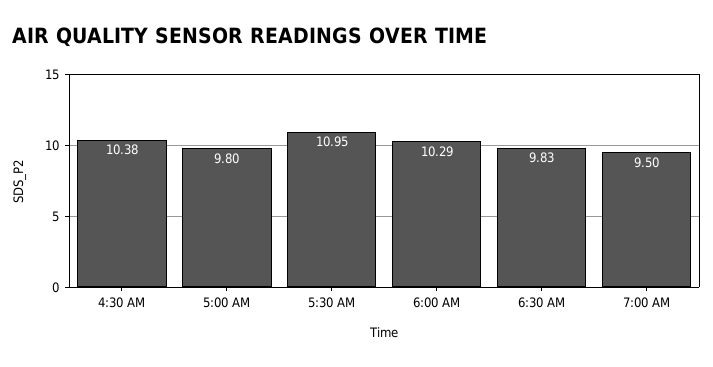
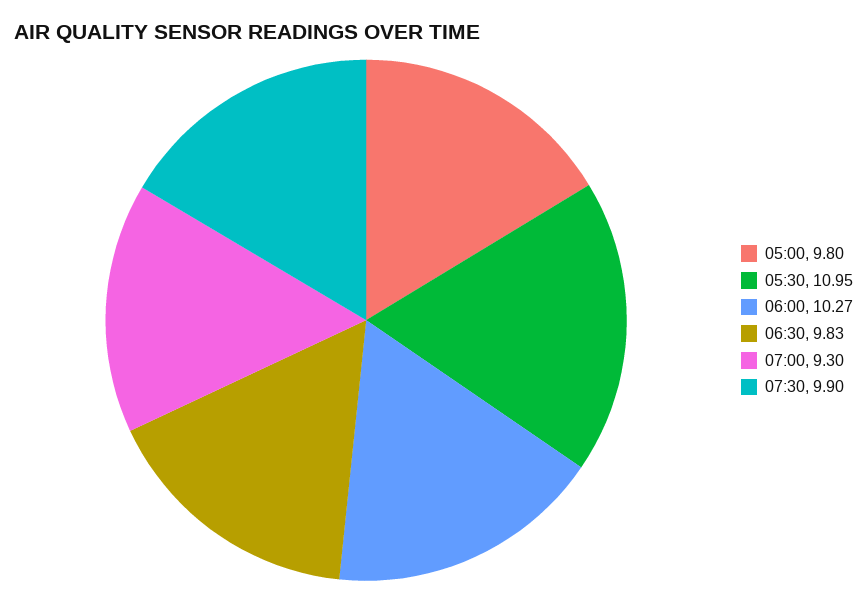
4:30 AM: 10.38 -> none
6:00 AM: 10.29 -> 10.27
7:00 AM: 9.5 -> 9.3
07:30: none -> 9.9

